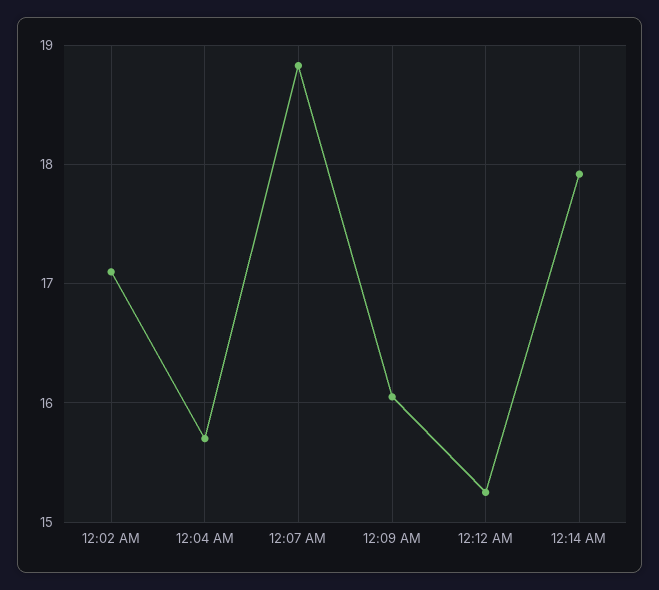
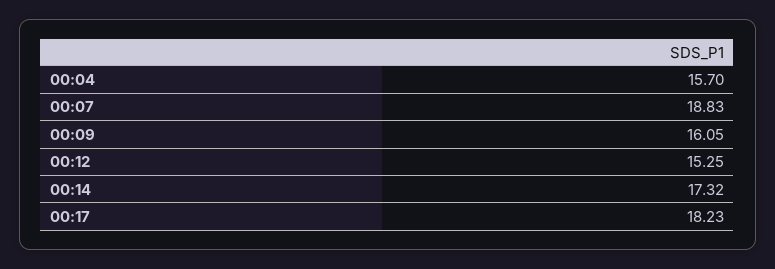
12:02 AM: 17.1 -> none
12:14 AM: 17.9 -> 17.32
00:17: none -> 18.23

